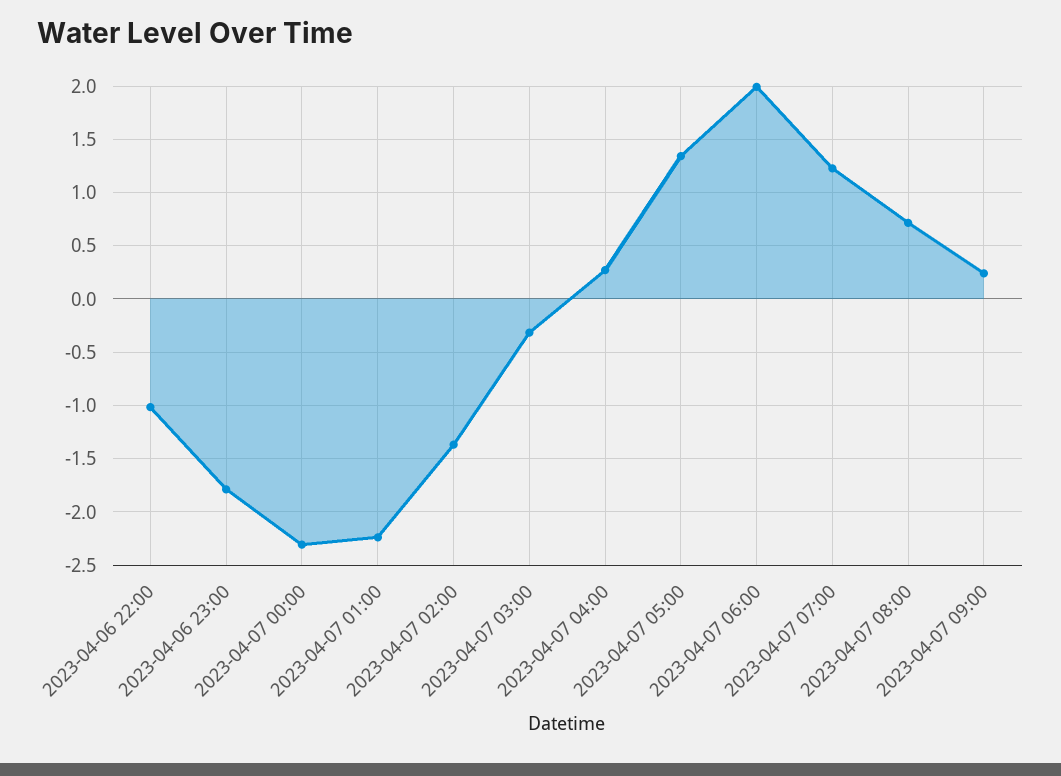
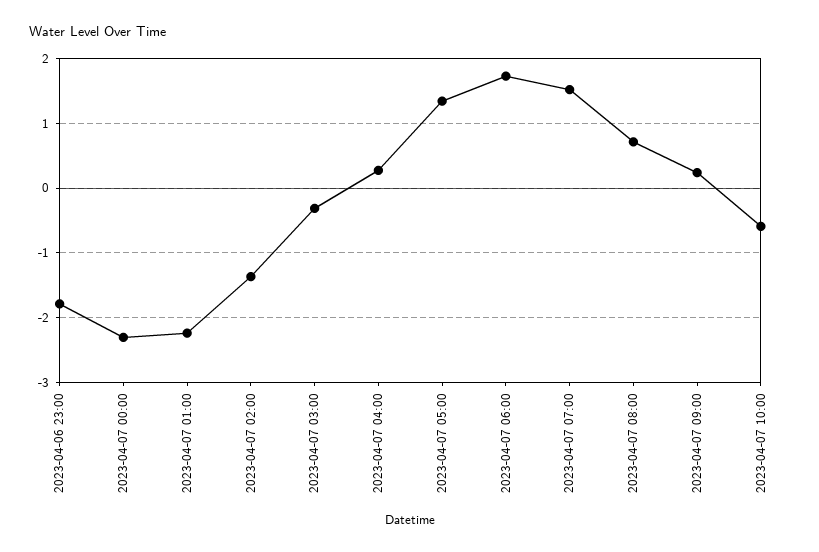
2023-04-06 22:00: -1 -> none
2023-04-07 06:00: 2 -> 1.7
2023-04-07 07:00: 1.2 -> 1.5
2023-04-07 10:00: none -> -0.6

